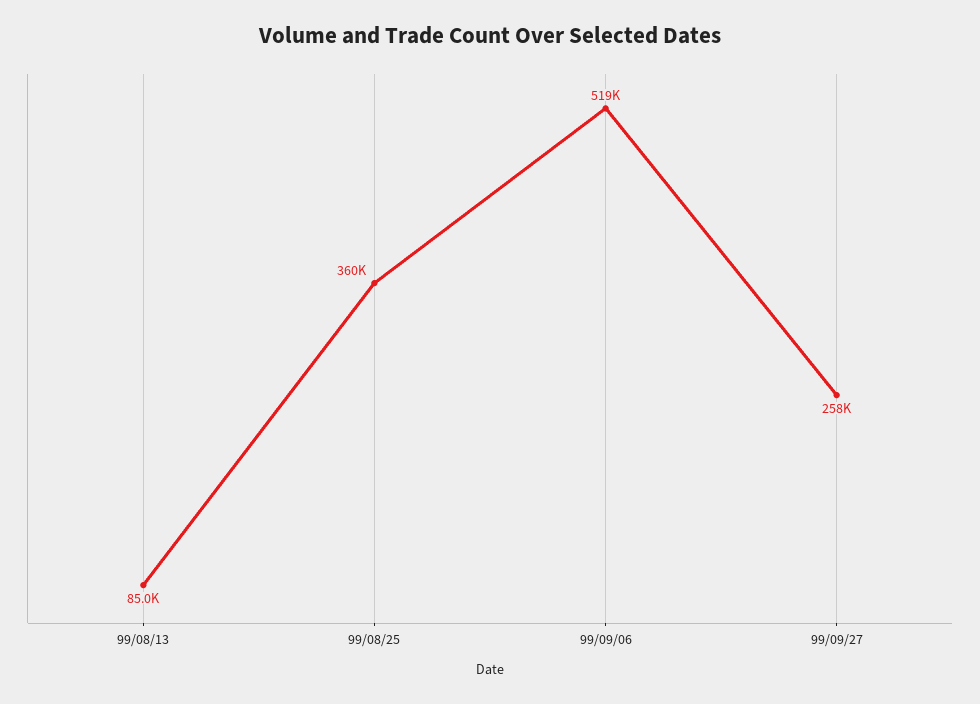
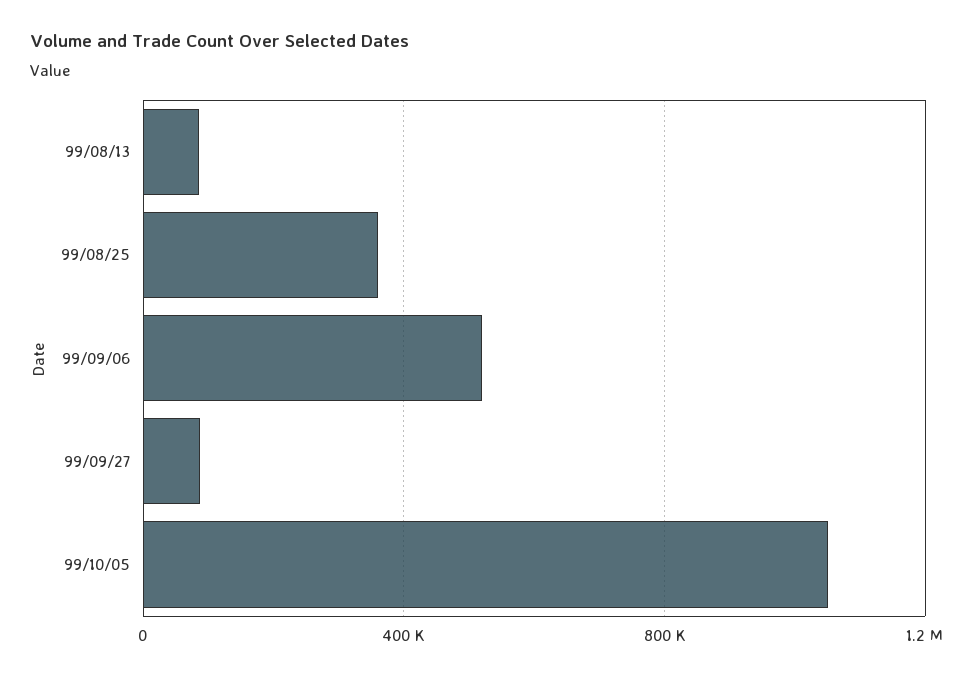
99/09/27: 258000 -> 100000
99/10/05: none -> 1050000

